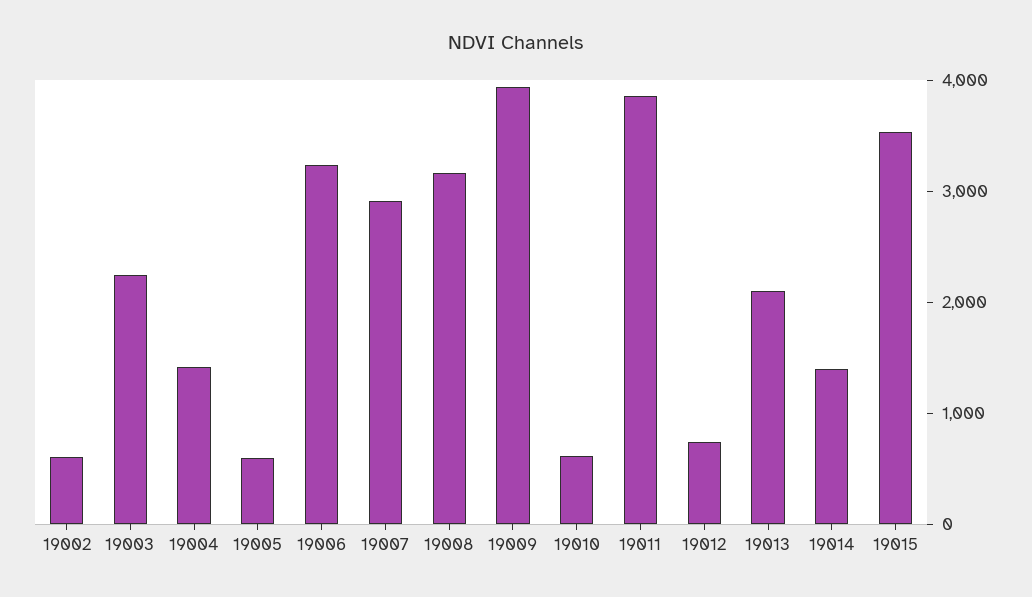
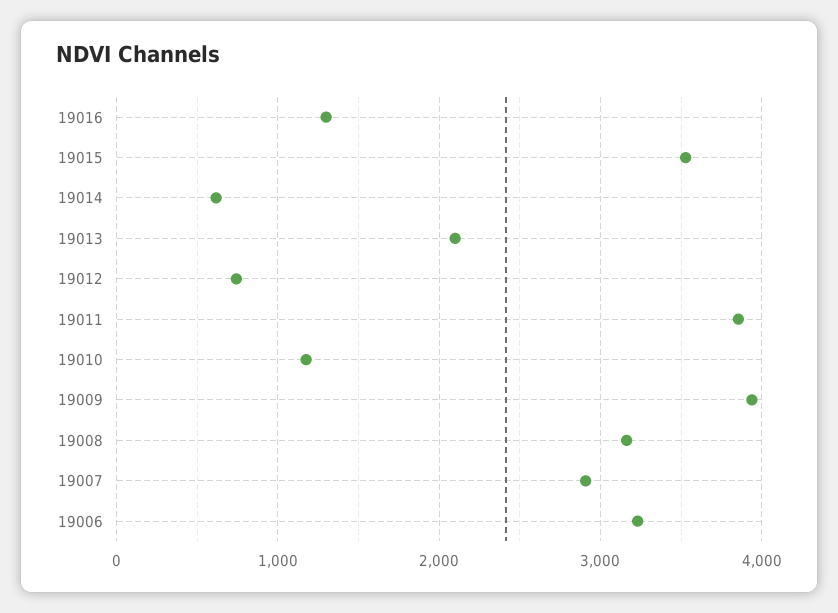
19002: 600 -> none
19003: 2200 -> none
19004: 1400 -> none
19005: 600 -> none
19010: 600 -> 1200
19014: 1400 -> 600
19016: none -> 1300

